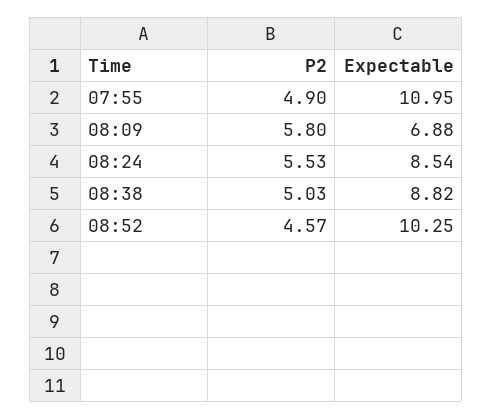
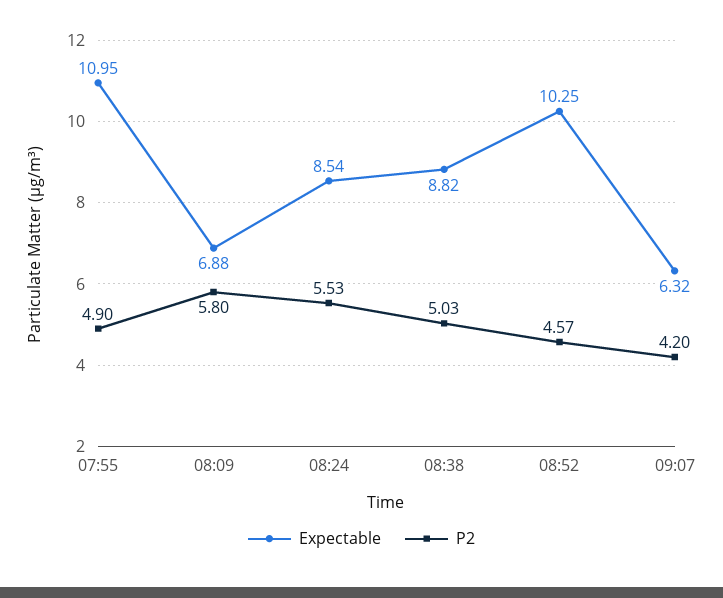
Expectable, 09:07: none -> 6.32
P2, 09:07: none -> 4.2

